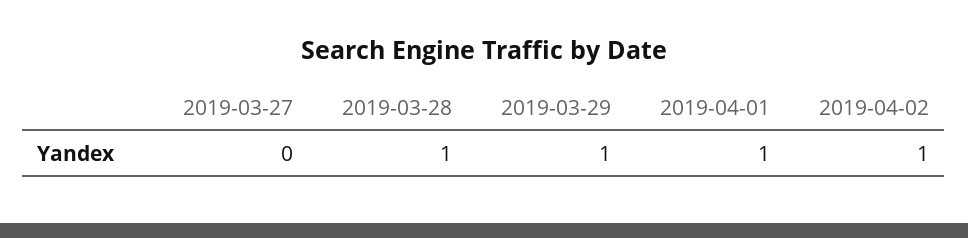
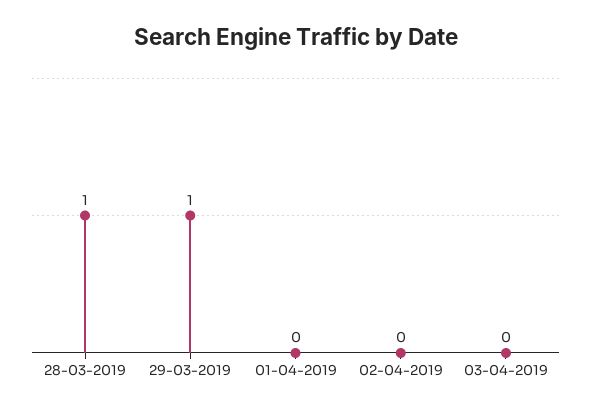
2019-03-27: 0 -> none
2019-04-01: 1 -> 0
2019-04-02: 1 -> 0
03-04-2019: none -> 0

